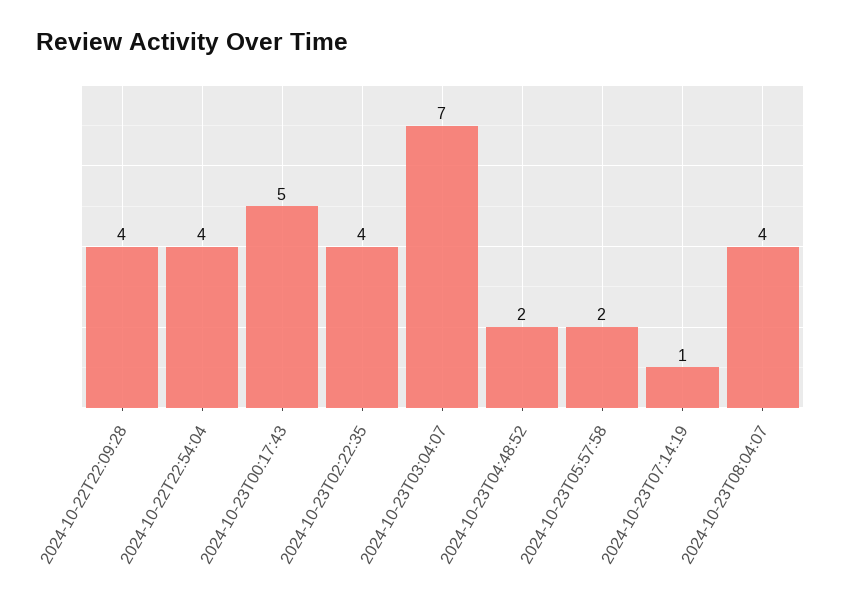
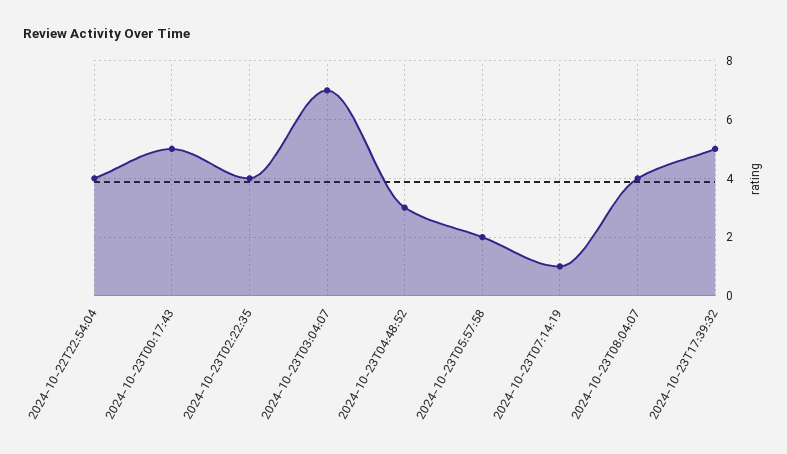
2024-10-22T22:09:28: 4 -> none
2024-10-23T04:48:52: 2 -> 3
2024-10-23T17:39:32: none -> 5

